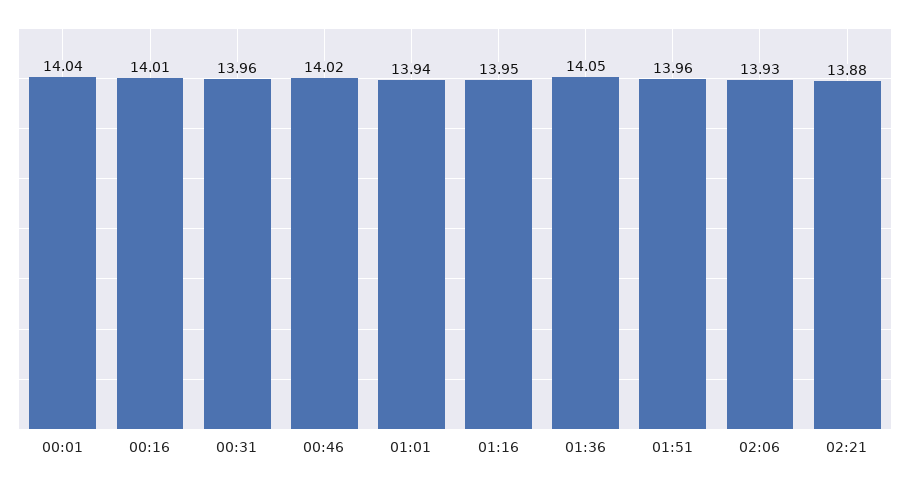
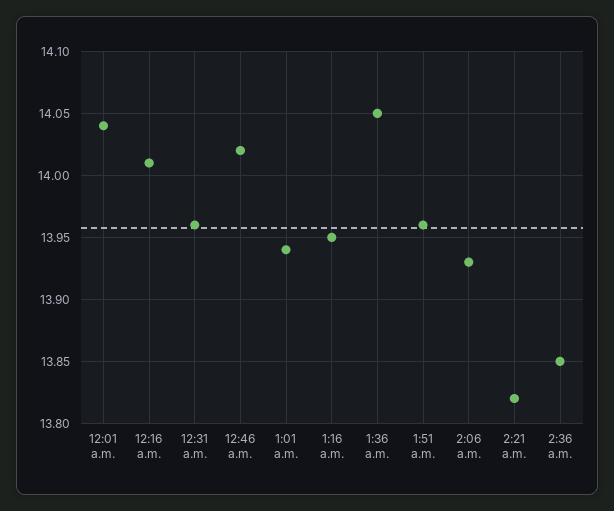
02:21: 13.88 -> 13.82
2:36 a.m.: none -> 13.85

